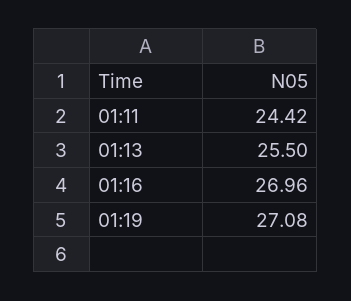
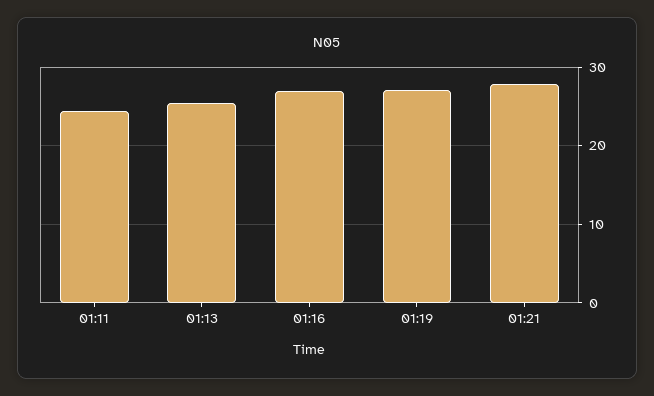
01:21: none -> 28

